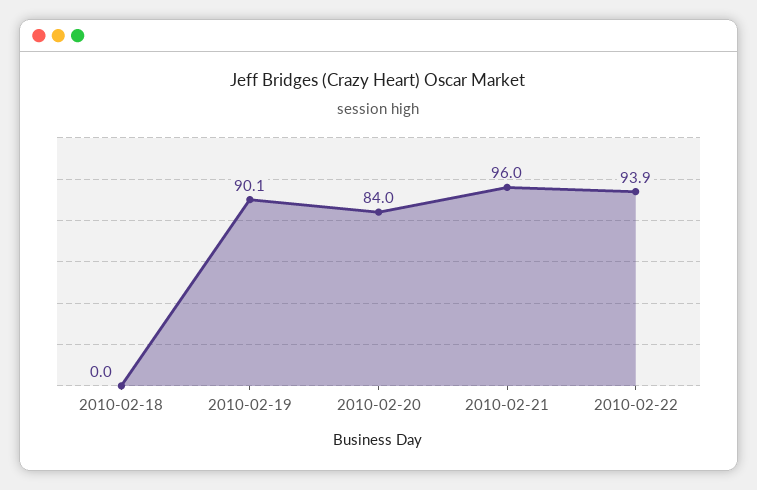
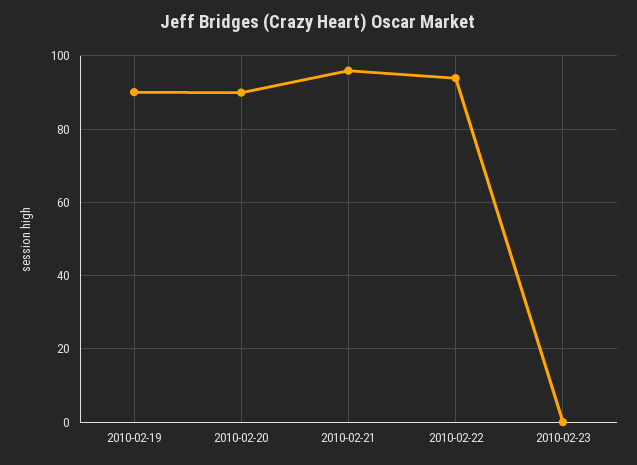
2010-02-18: 0 -> none
2010-02-20: 84 -> 90
2010-02-23: none -> 0

